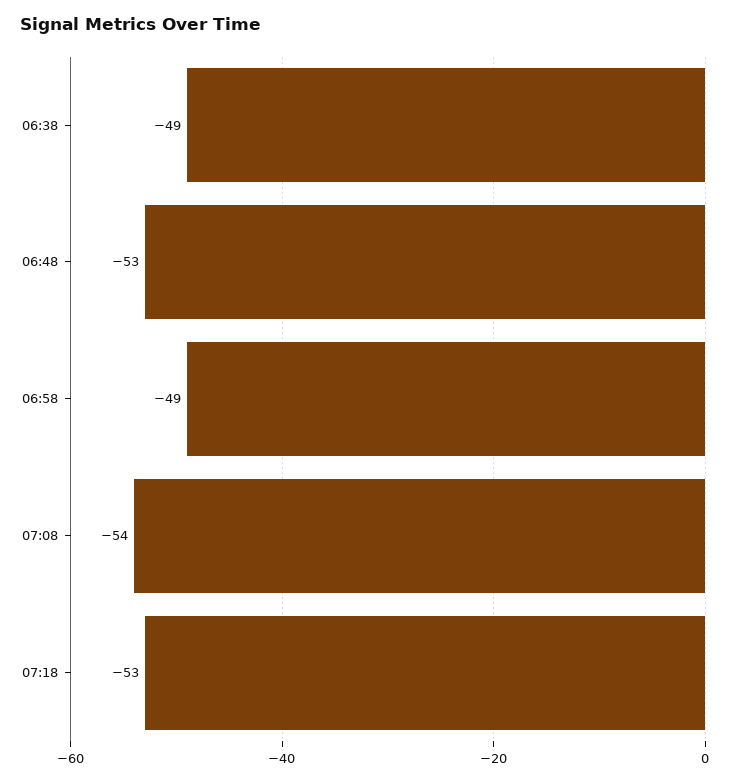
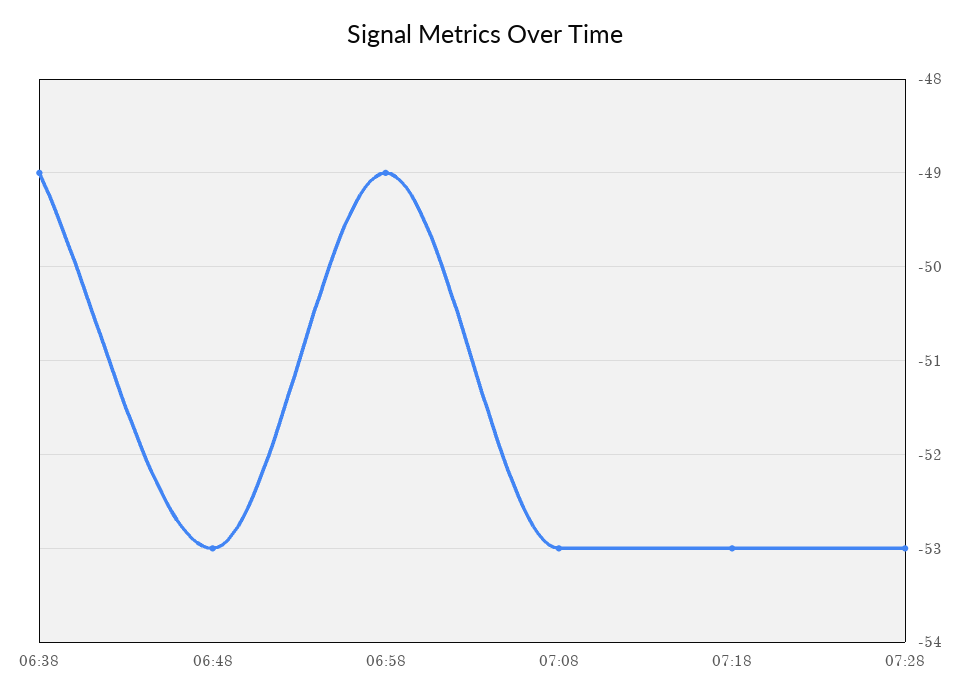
07:08: -54 -> -53
07:28: none -> -53

